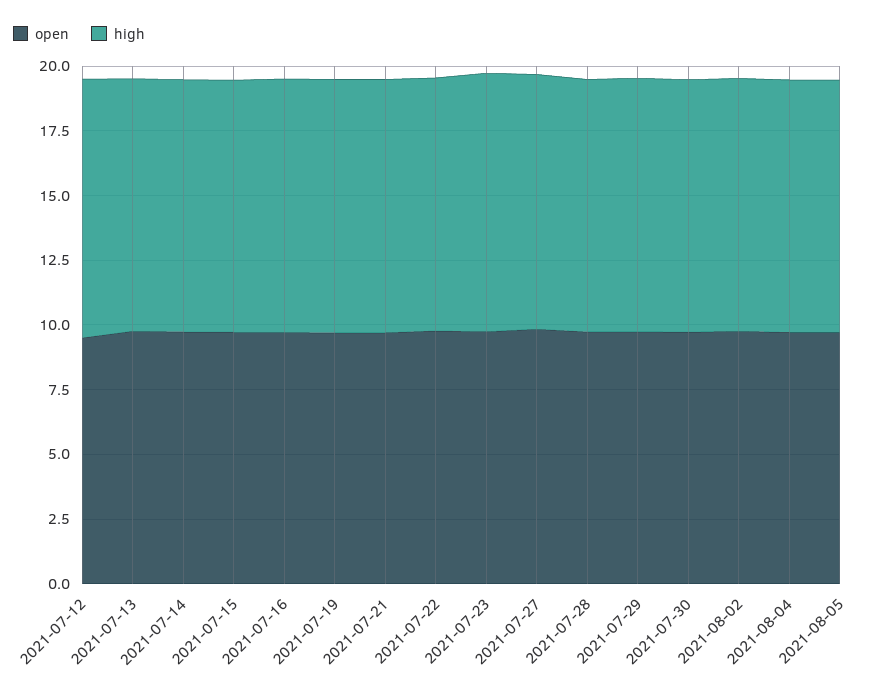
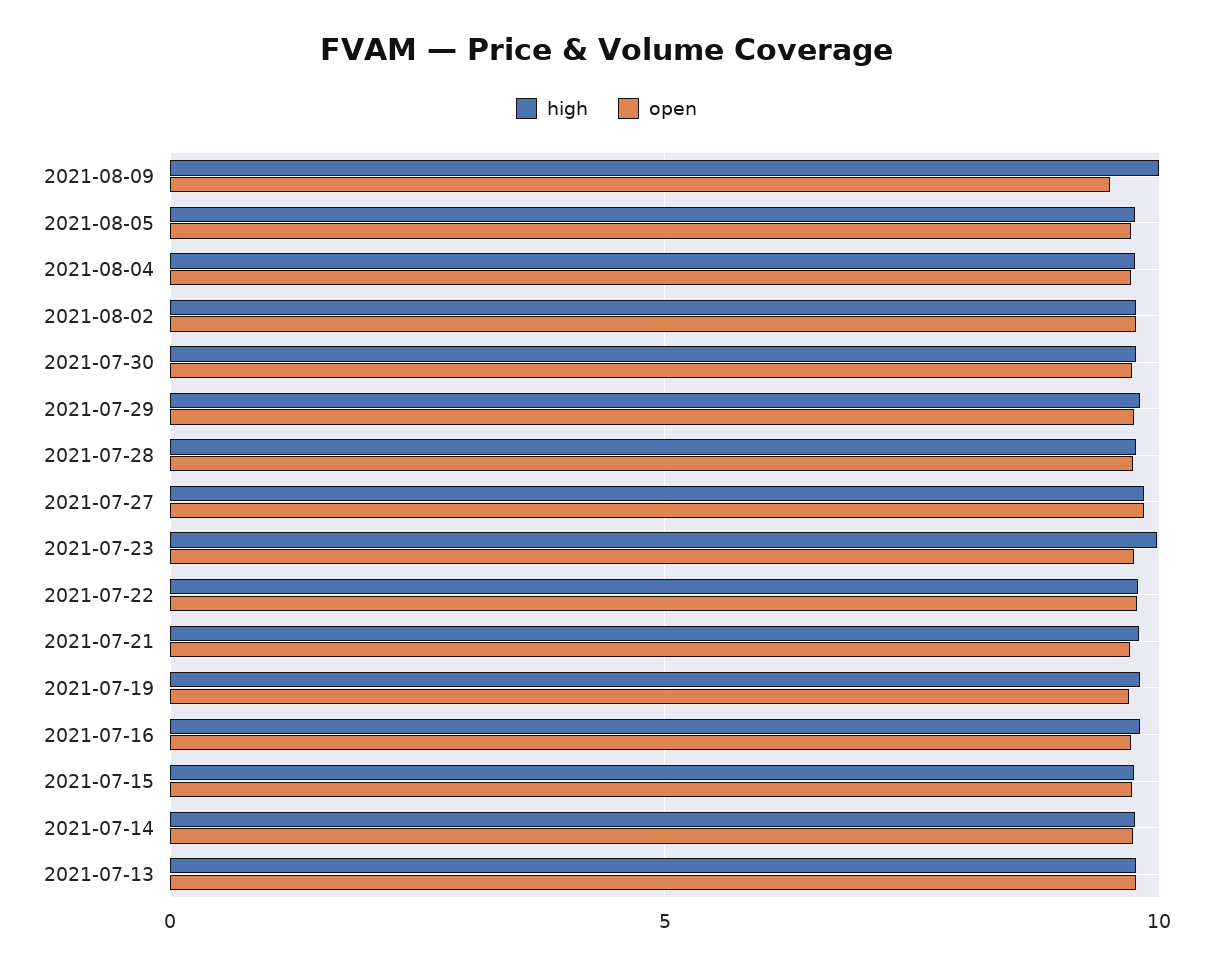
open, 2021-07-12: 9.5 -> none
high, 2021-07-12: 10 -> none
high, 2021-08-09: none -> 10
open, 2021-08-09: none -> 9.5

